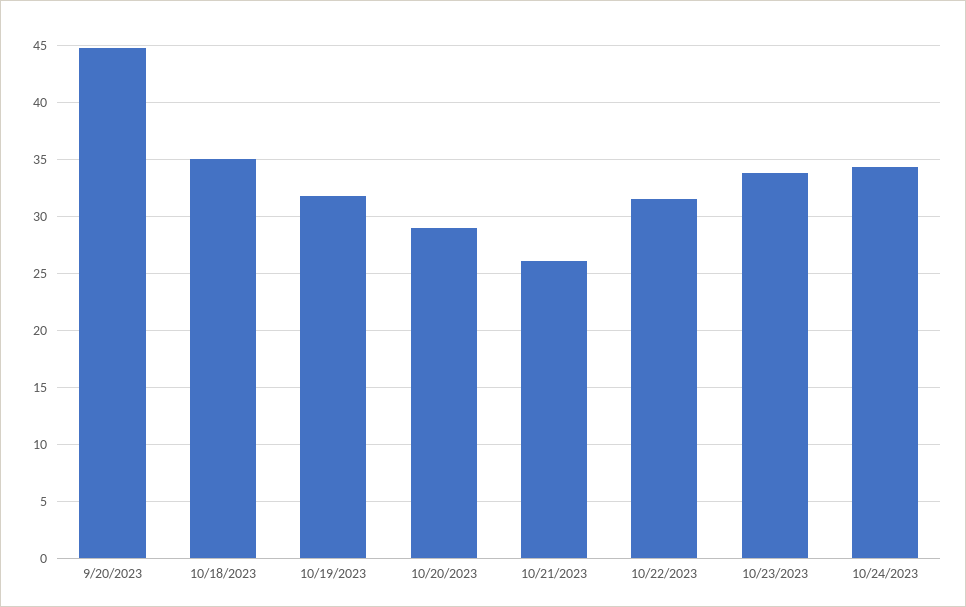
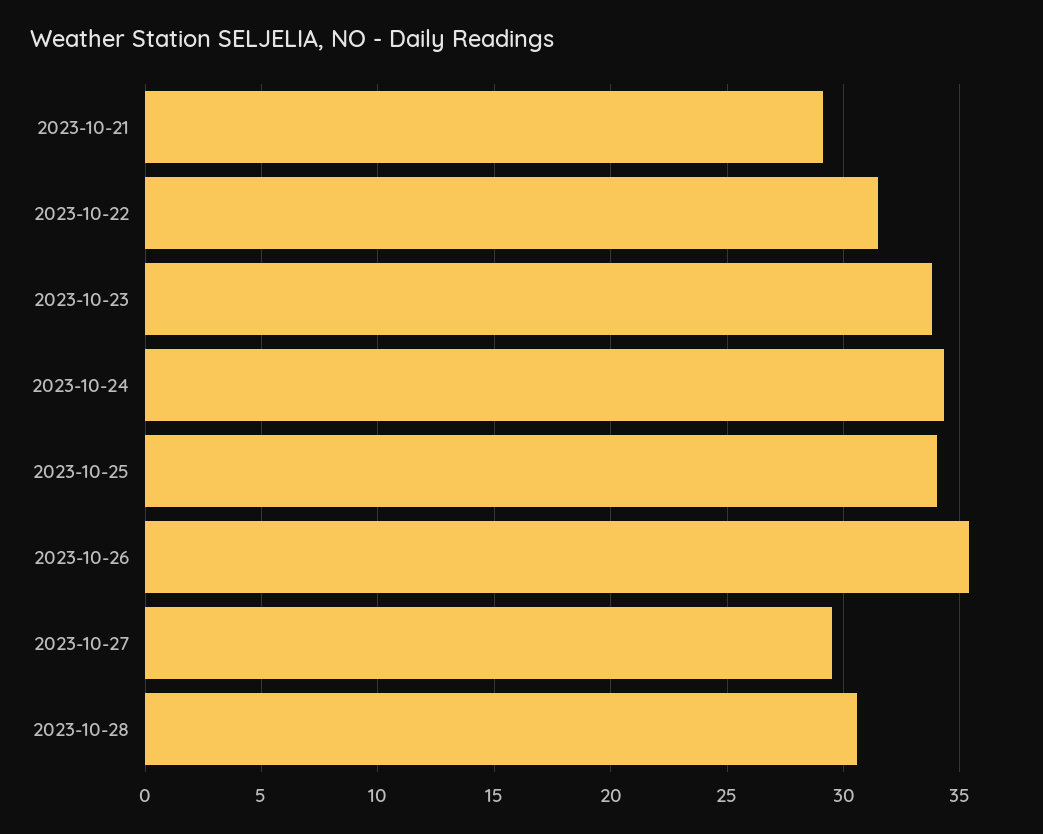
9/20/2023: 45 -> none
10/18/2023: 35 -> none
10/19/2023: 32 -> none
10/20/2023: 29 -> none
10/21/2023: 26 -> 29
2023-10-25: none -> 34
2023-10-26: none -> 35.5
2023-10-27: none -> 29.5
2023-10-28: none -> 30.5

